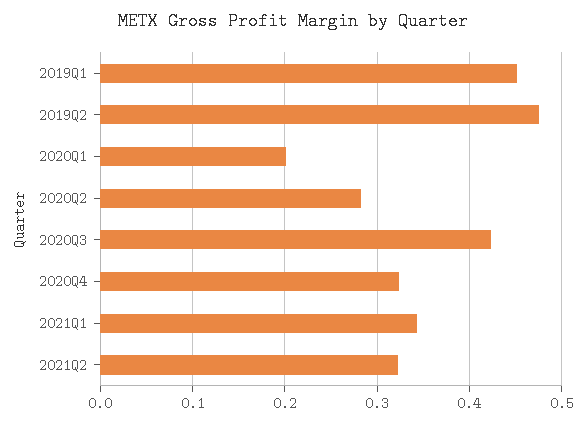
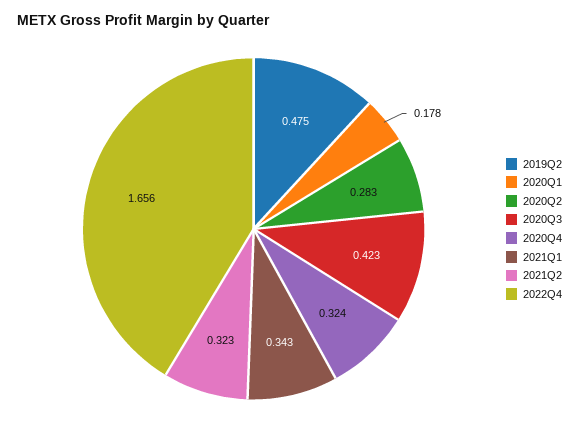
2019Q1: 0.45 -> none
2020Q1: 0.2 -> 0.178
2022Q4: none -> 1.656

